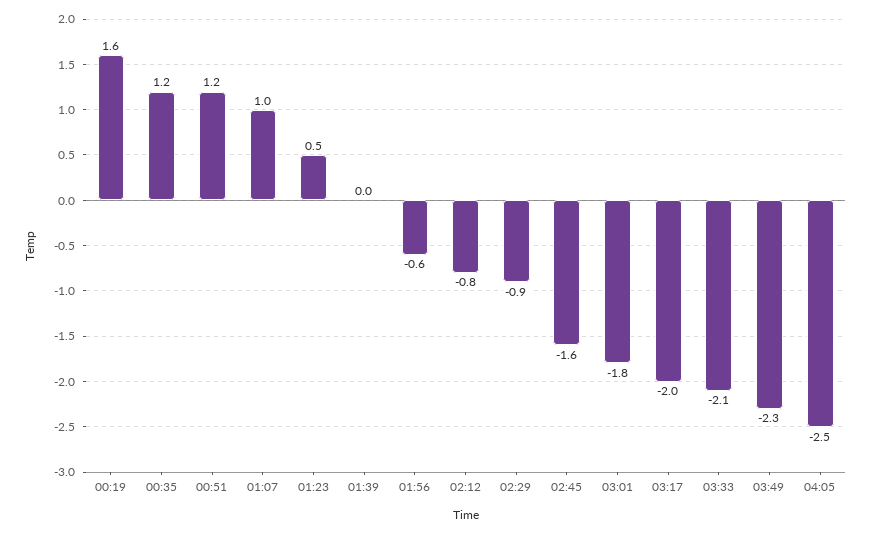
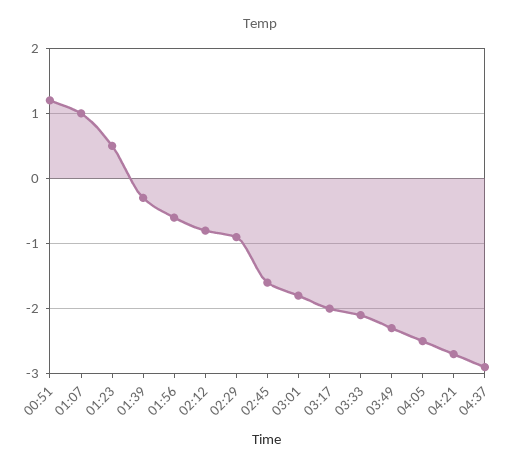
00:19: 1.6 -> none
00:35: 1.2 -> none
01:39: 0 -> -0.3
04:21: none -> -2.7
04:37: none -> -2.9

